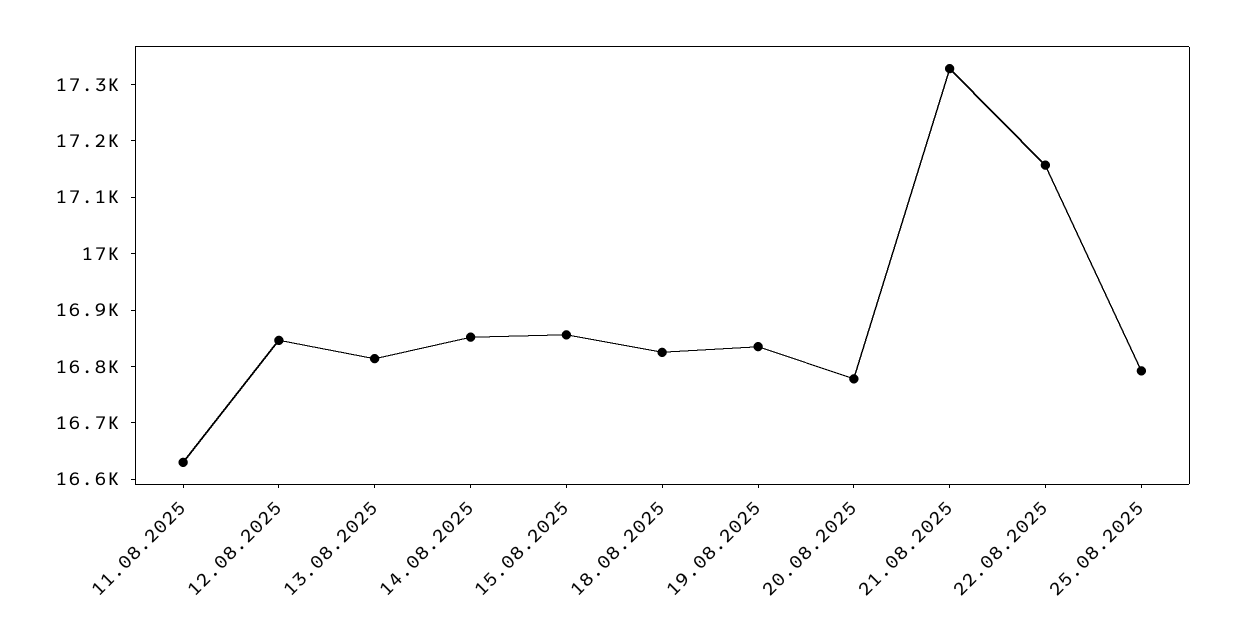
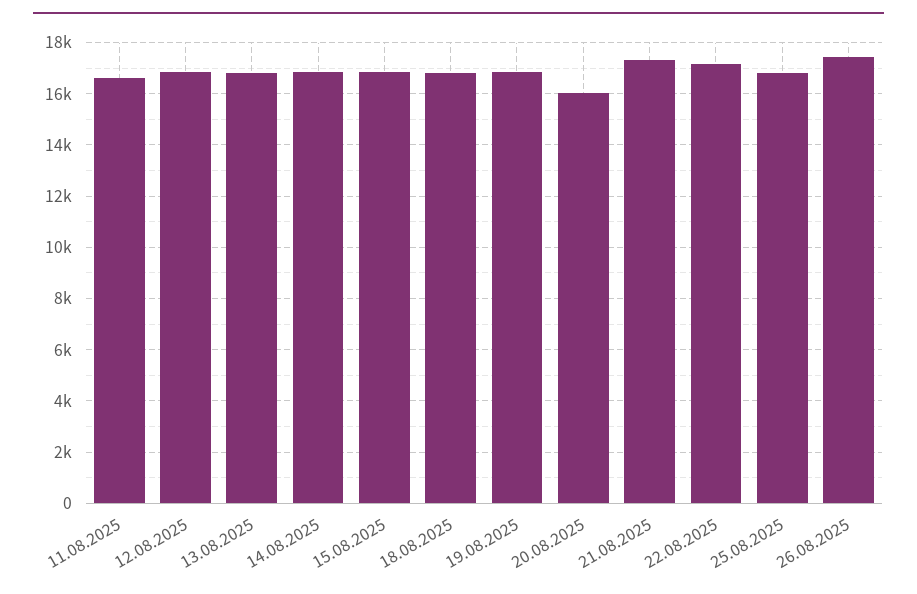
20.08.2025: 16780 -> 16000
26.08.2025: none -> 17500

